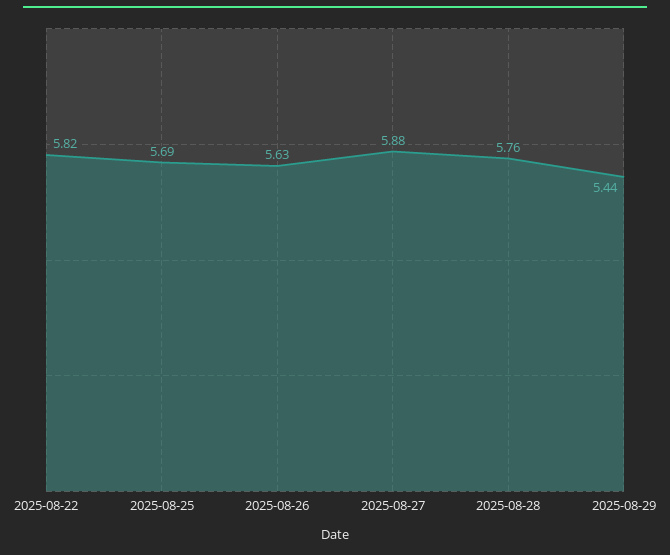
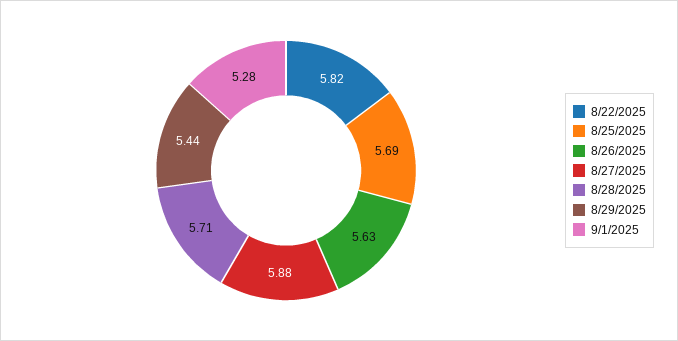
2025-08-28: 5.76 -> 5.71
9/1/2025: none -> 5.28

